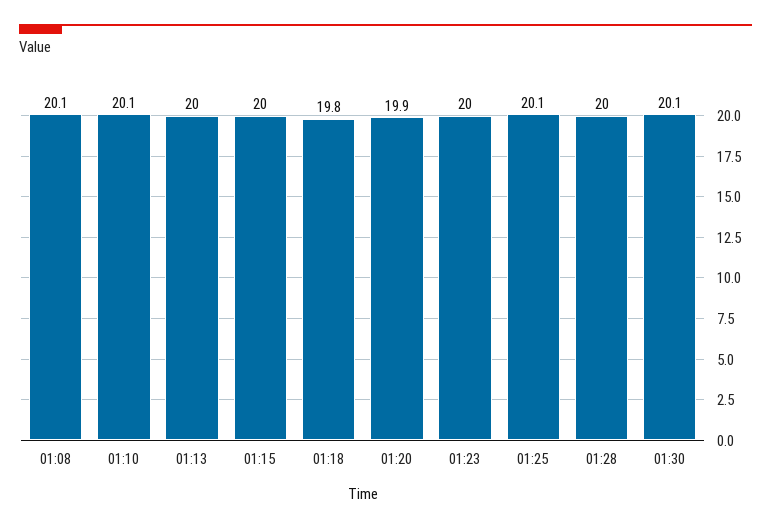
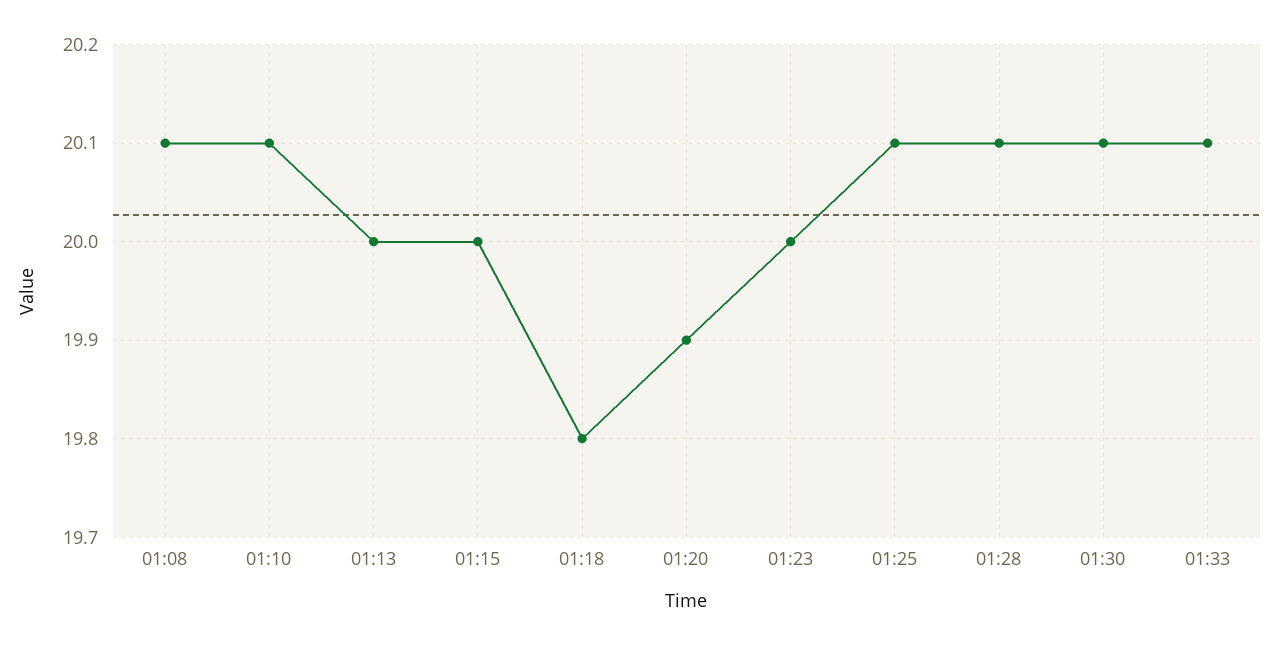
01:28: 20 -> 20.1
01:33: none -> 20.1

